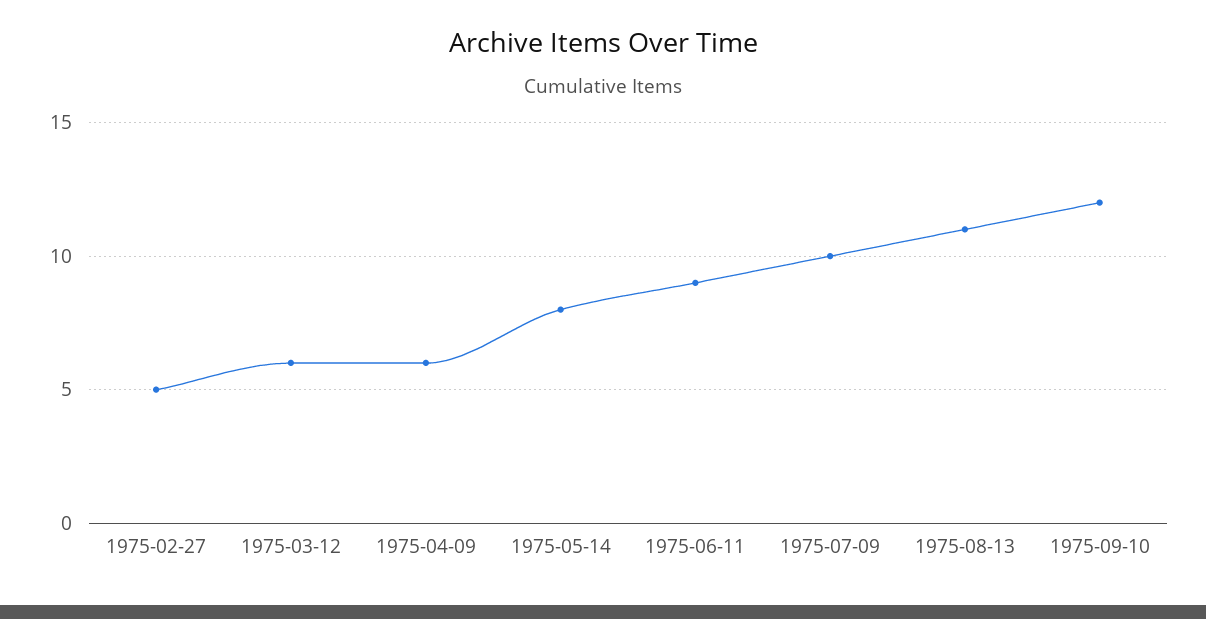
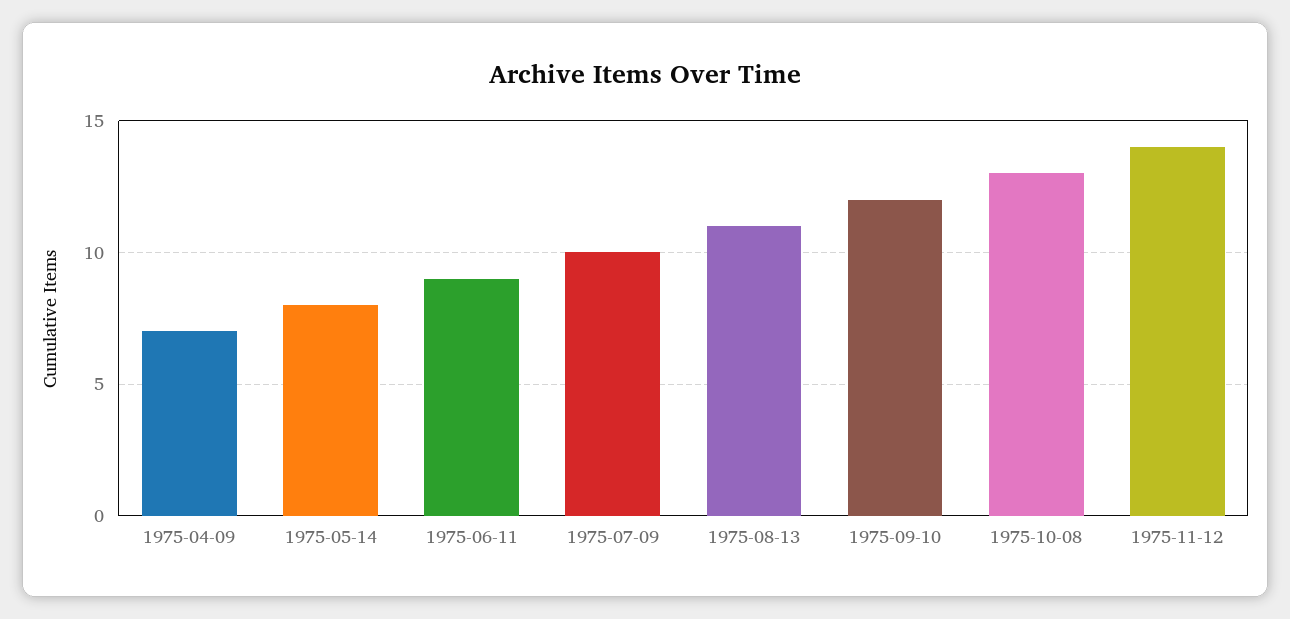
1975-02-27: 5 -> none
1975-03-12: 6 -> none
1975-04-09: 6 -> 7
1975-10-08: none -> 13
1975-11-12: none -> 14

